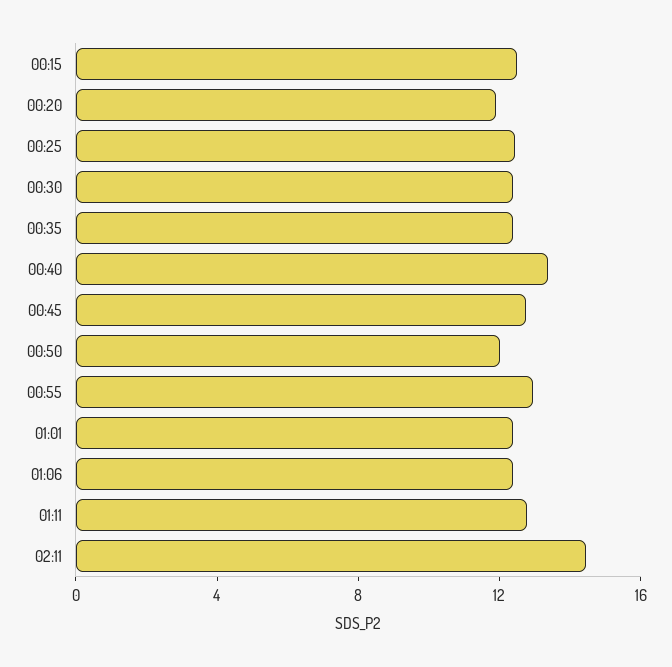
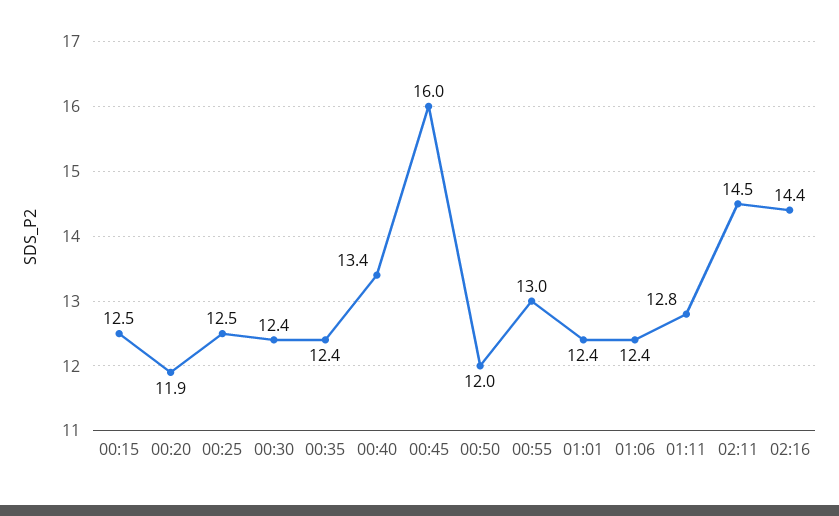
00:45: 13 -> 16
02:16: none -> 14.4

